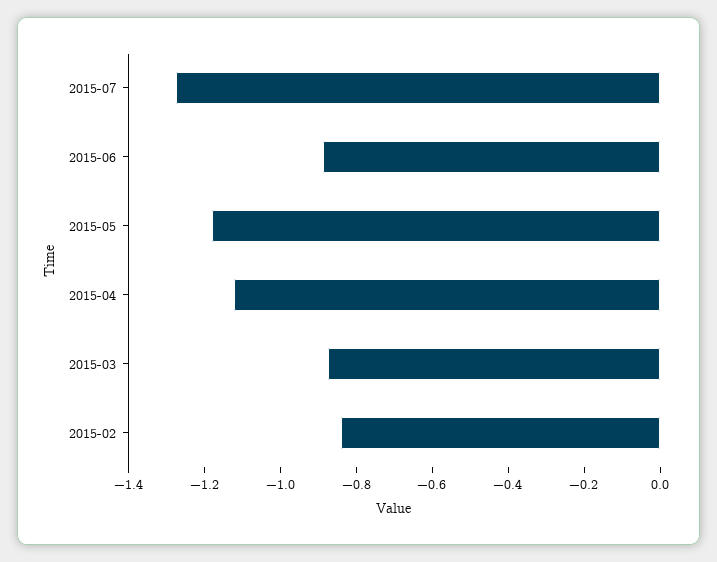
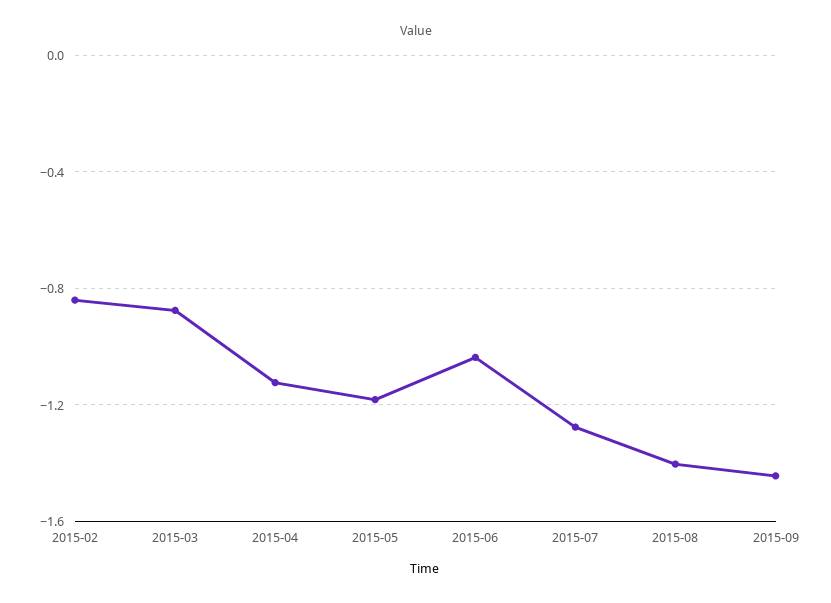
2015-06: -0.9 -> -1.05
2015-08: none -> -1.4
2015-09: none -> -1.45

